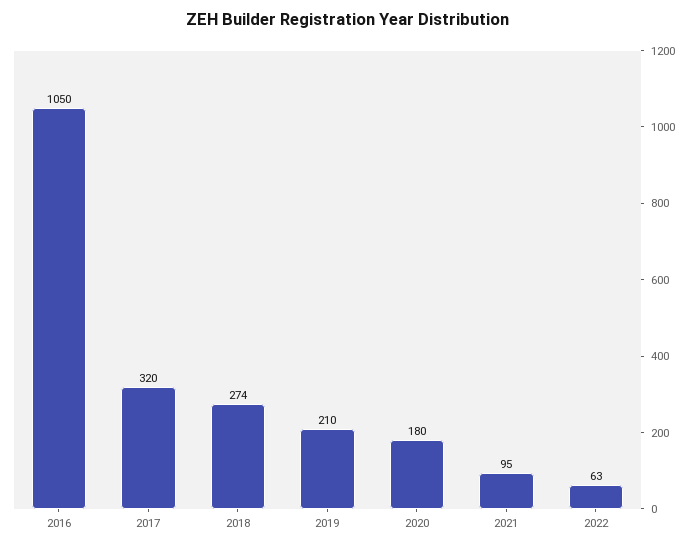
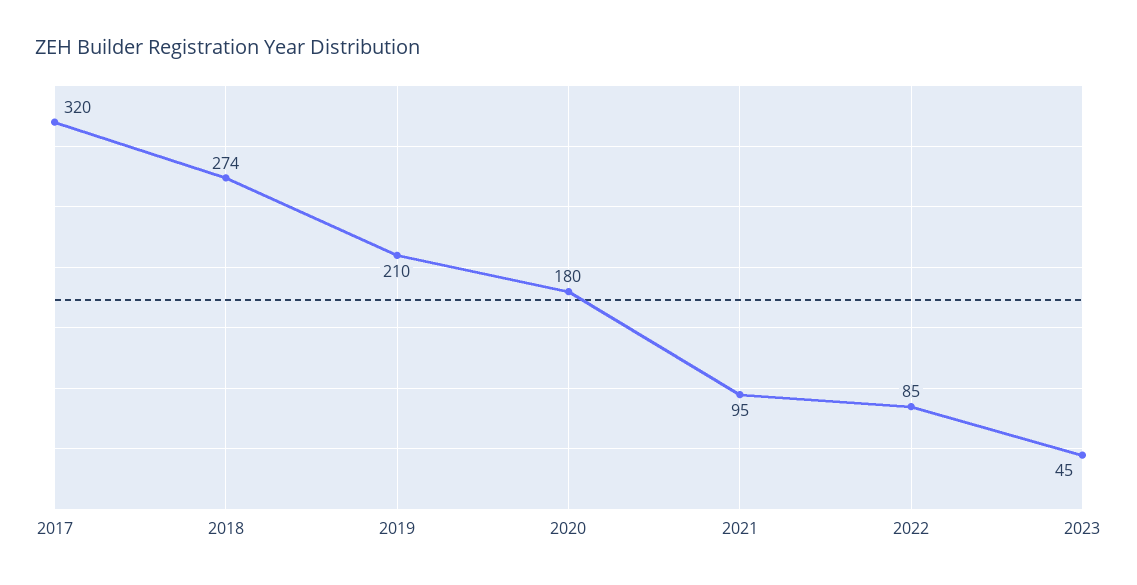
2016: 1050 -> none
2022: 63 -> 85
2023: none -> 45

